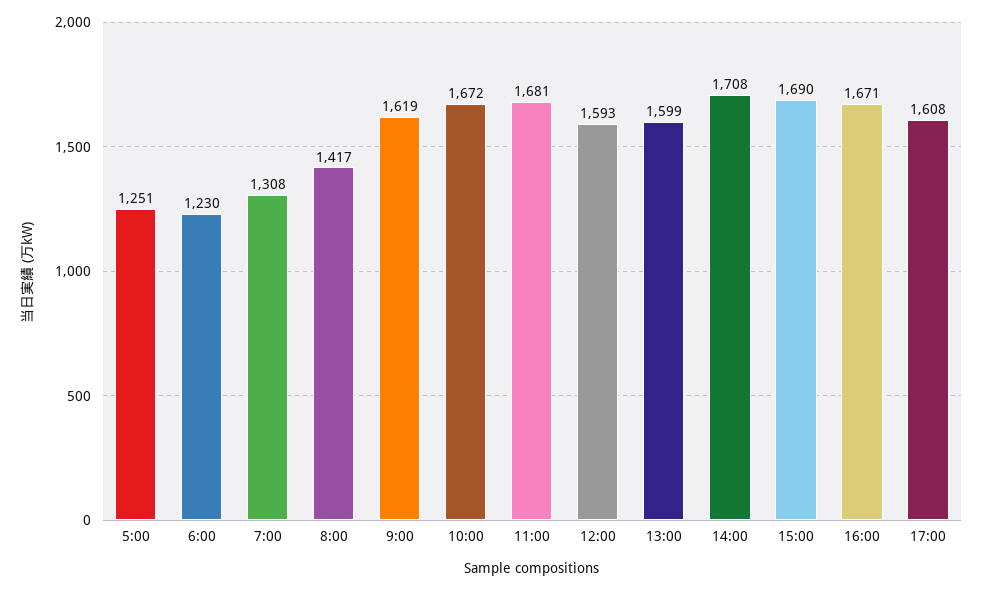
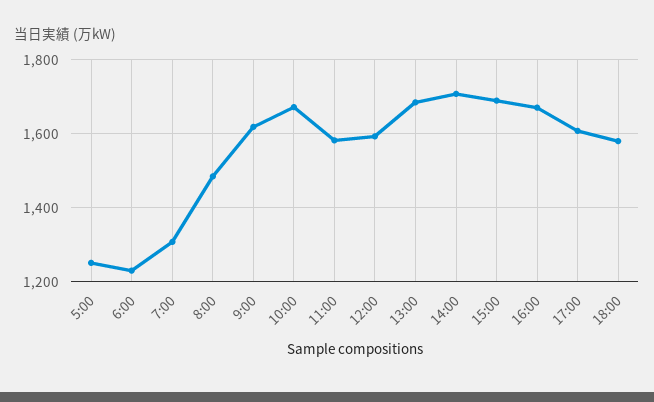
8:00: 1417 -> 1480
11:00: 1681 -> 1580
13:00: 1599 -> 1680
18:00: none -> 1580

